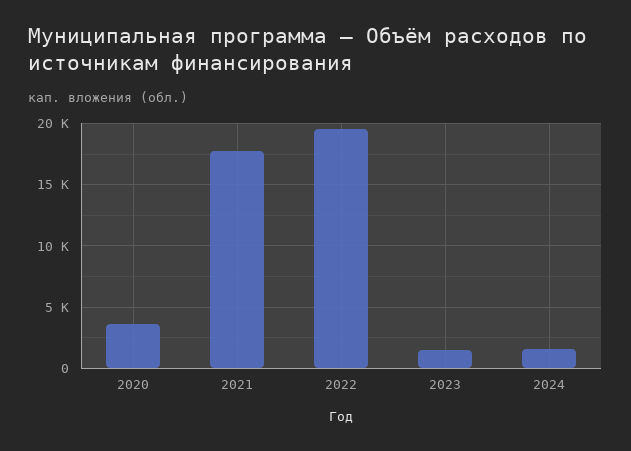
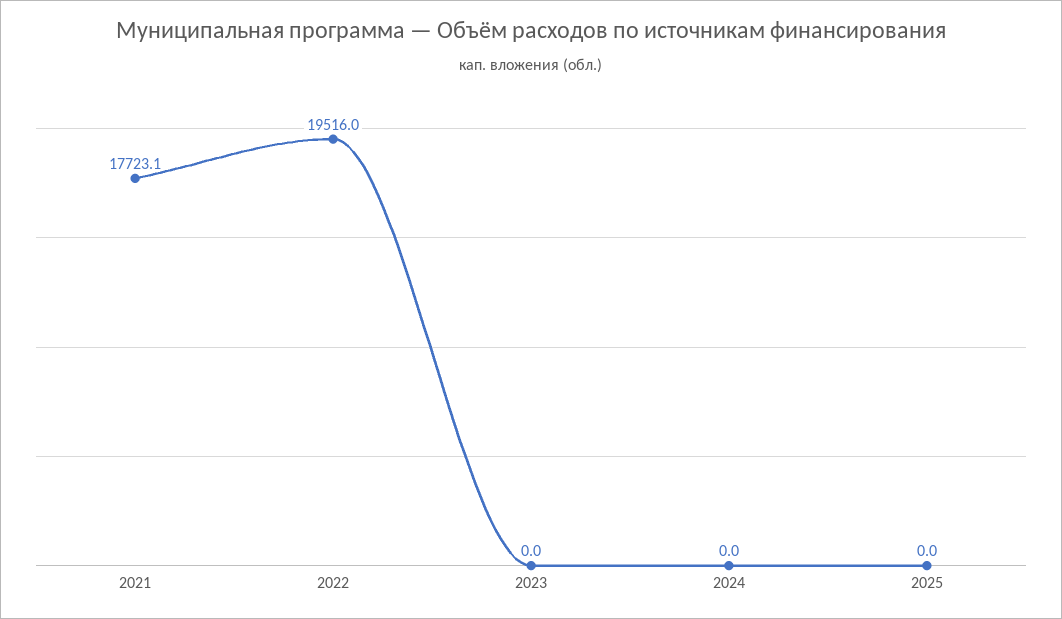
2020: 3500 -> none
2023: 1500 -> 0
2024: 1500 -> 0
2025: none -> 0

